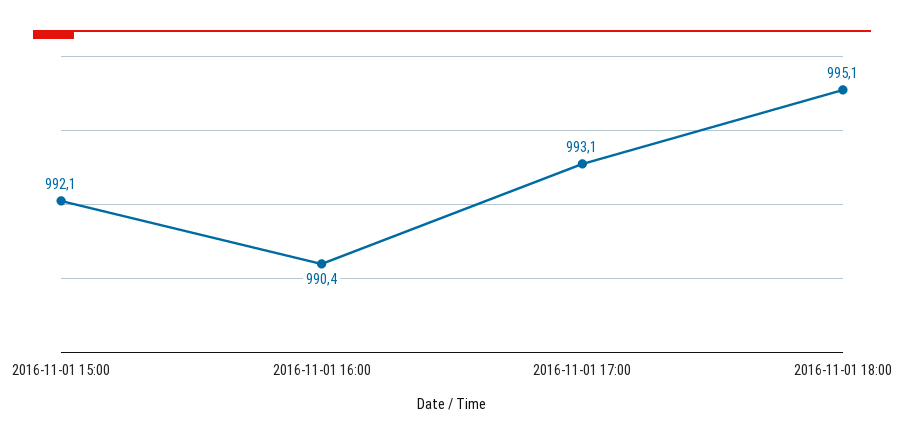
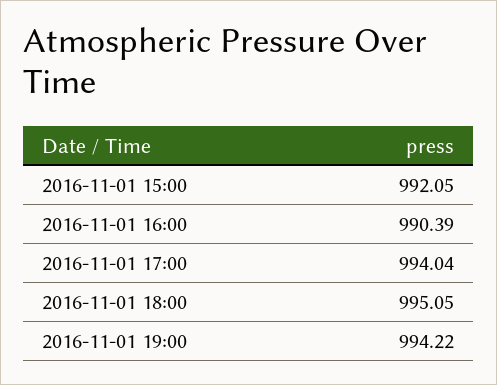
2016-11-01 17:00: 993.1 -> 994.04
2016-11-01 19:00: none -> 994.22

